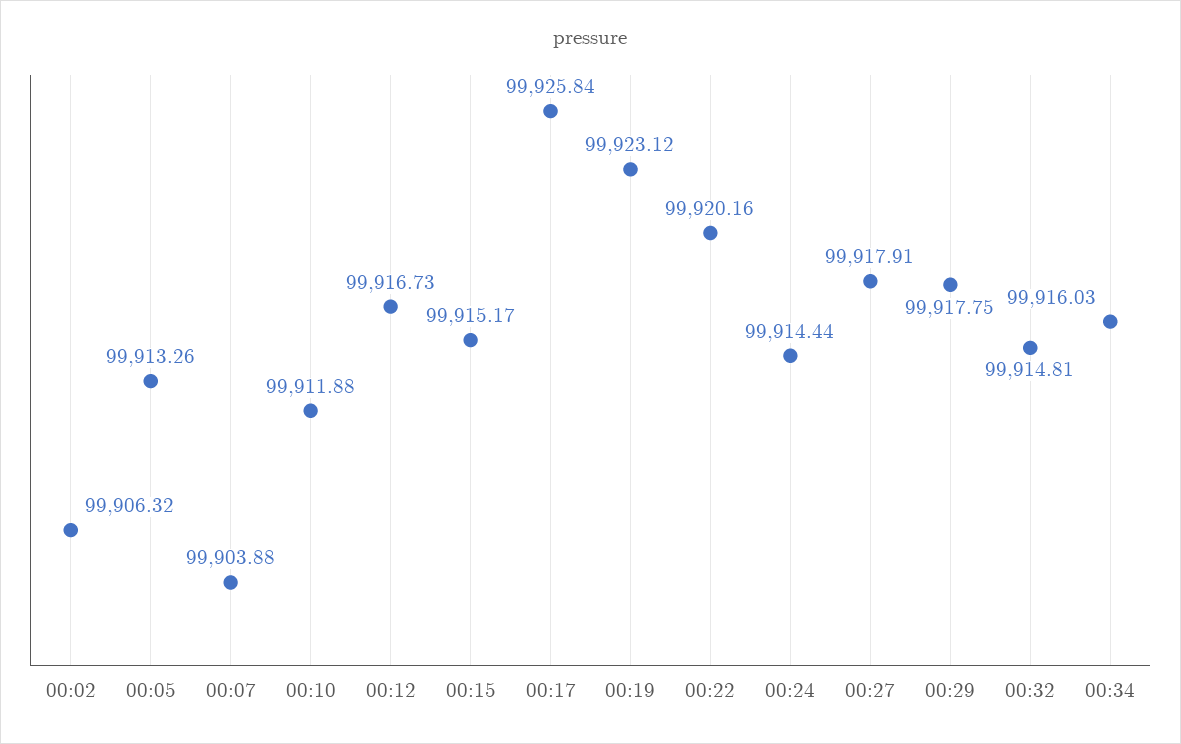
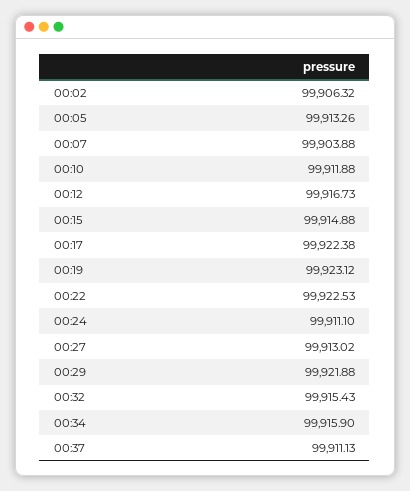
00:15: 99915.17 -> 99914.88
00:17: 99925.84 -> 99922.38
00:22: 99920.16 -> 99922.53
00:24: 99914.44 -> 99911.1
00:27: 99917.91 -> 99913.02
00:29: 99917.75 -> 99921.88
00:32: 99914.81 -> 99915.43
00:34: 99916.03 -> 99915.9
00:37: none -> 99911.13

